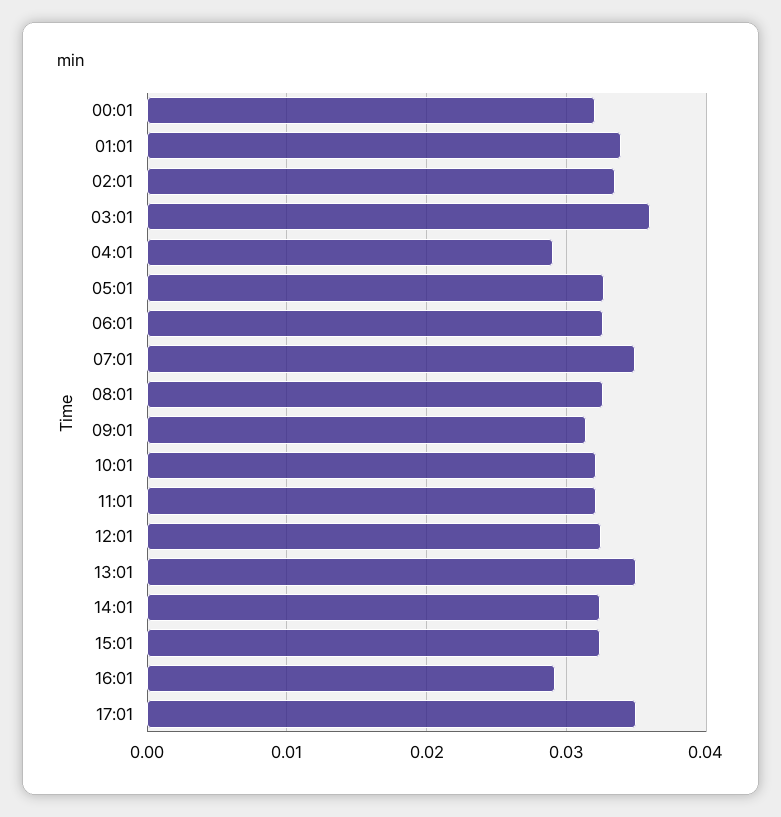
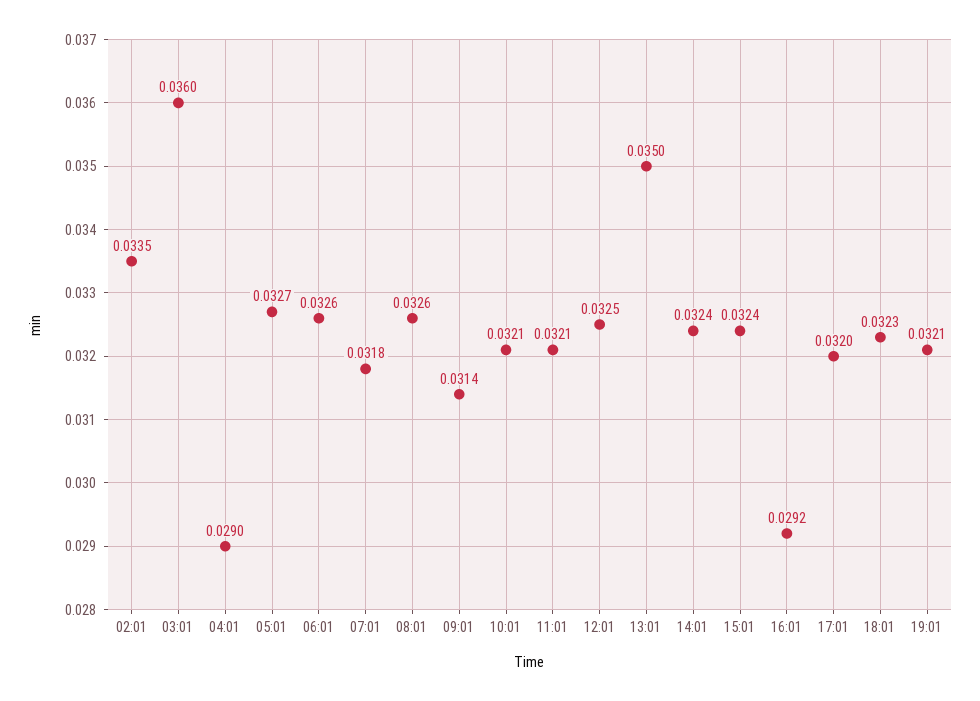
00:01: 0.032 -> none
01:01: 0.034 -> none
07:01: 0.035 -> 0.0318
17:01: 0.035 -> 0.032
18:01: none -> 0.0323
19:01: none -> 0.0321

